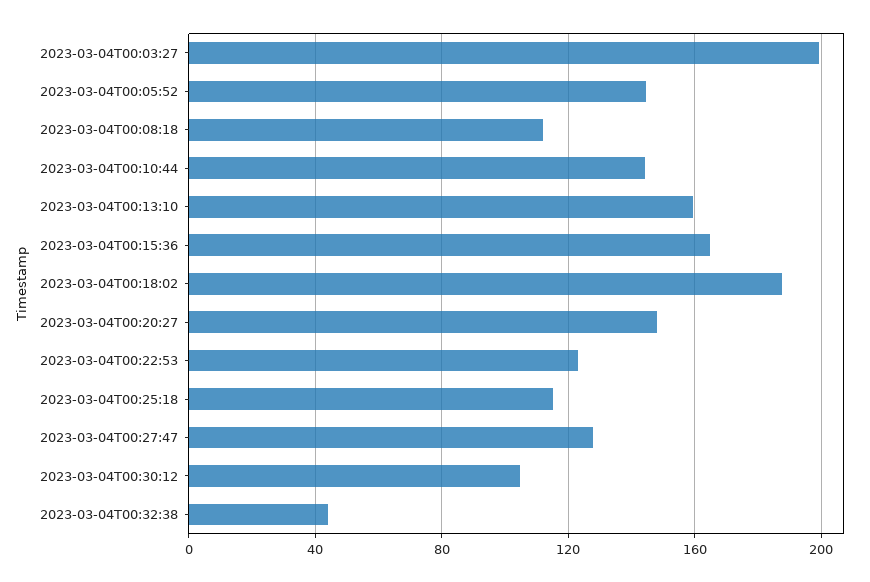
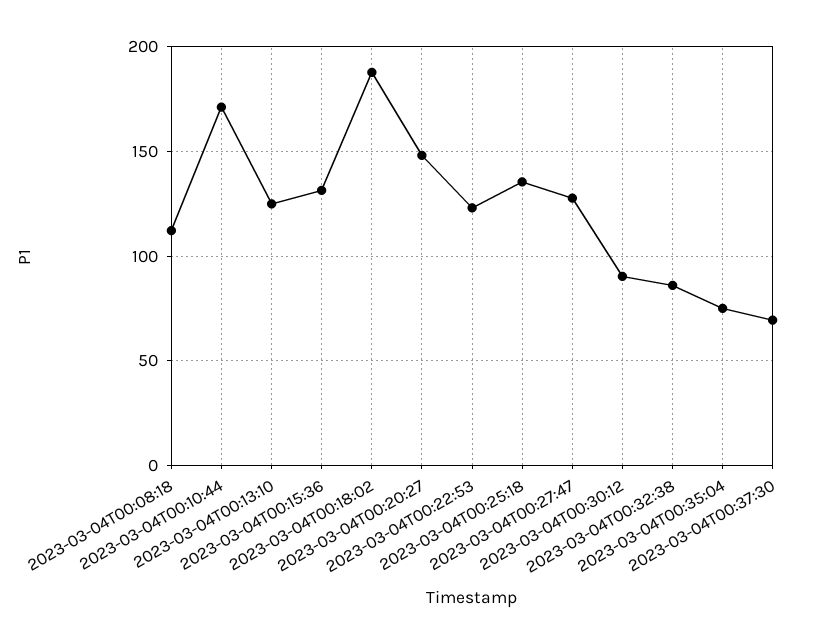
2023-03-04T00:03:27: 200 -> none
2023-03-04T00:05:52: 145 -> none
2023-03-04T00:10:44: 145 -> 170
2023-03-04T00:13:10: 160 -> 125
2023-03-04T00:15:36: 165 -> 130
2023-03-04T00:25:18: 115 -> 135
2023-03-04T00:30:12: 105 -> 90
2023-03-04T00:32:38: 45 -> 85
2023-03-04T00:35:04: none -> 75
2023-03-04T00:37:30: none -> 70

